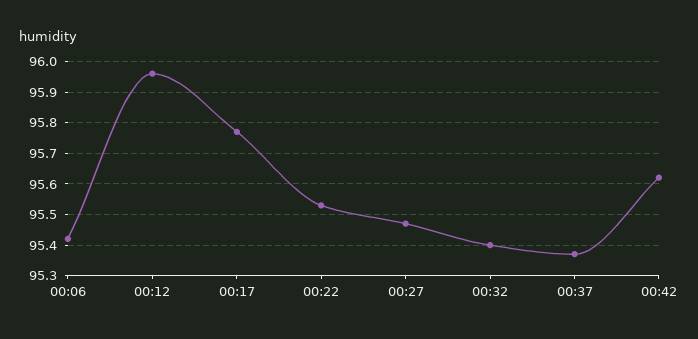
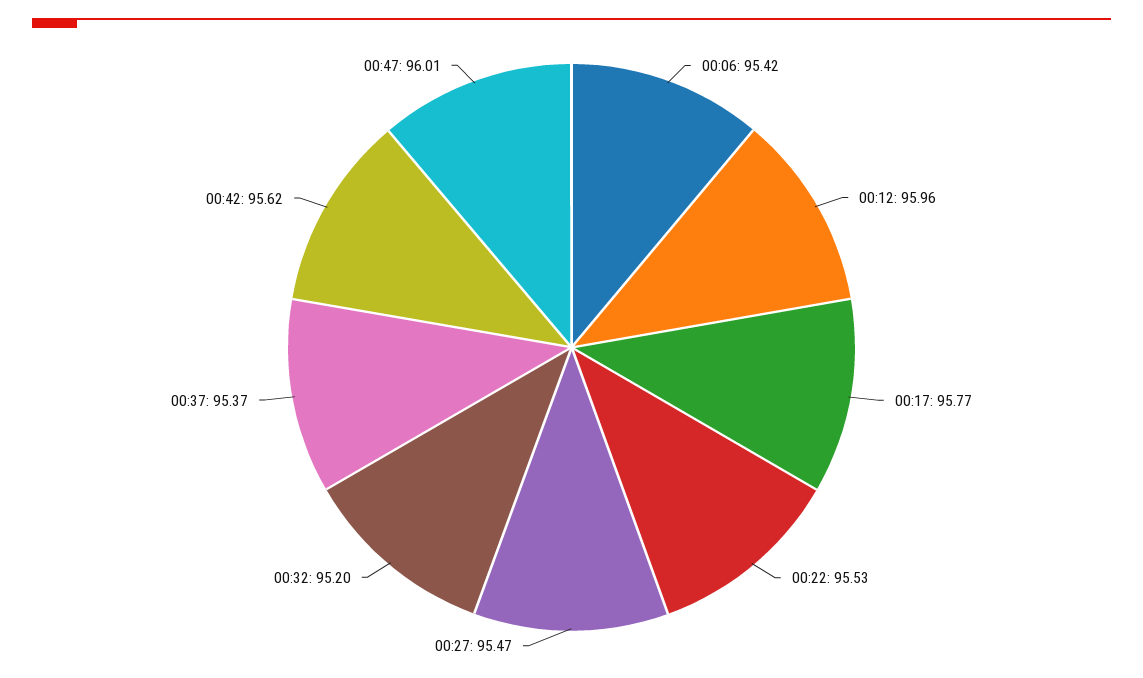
00:32: 95.4 -> 95.2
00:47: none -> 96.01

